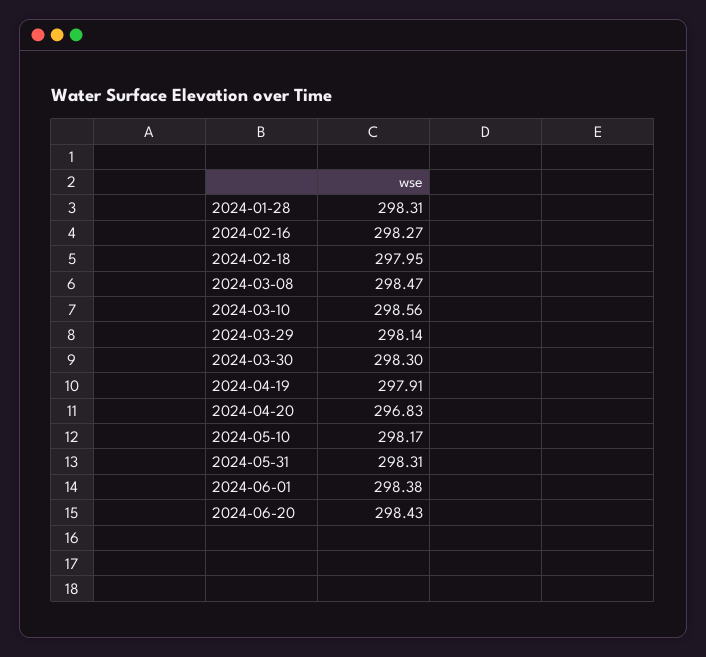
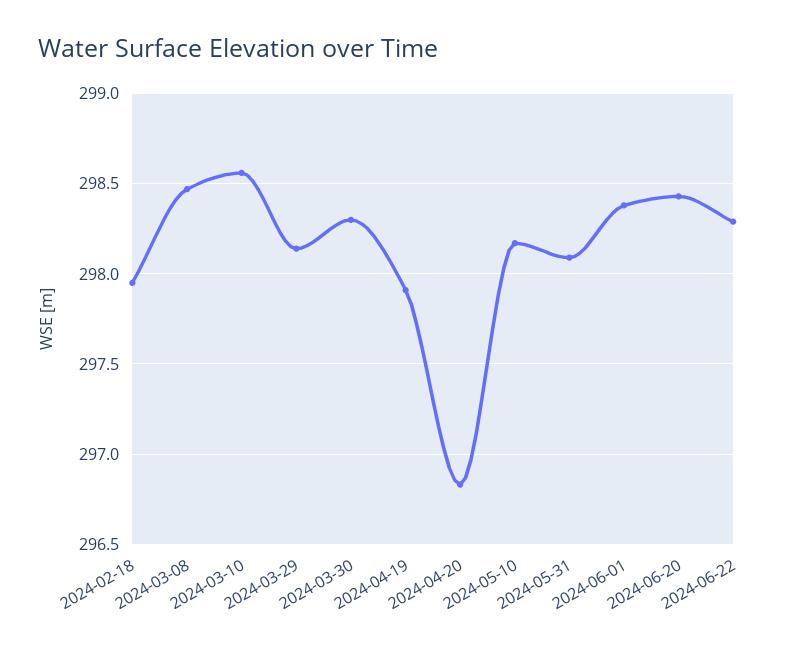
2024-01-28: 298.31 -> none
2024-02-16: 298.27 -> none
2024-05-31: 298.31 -> 298.1
2024-06-22: none -> 298.3

